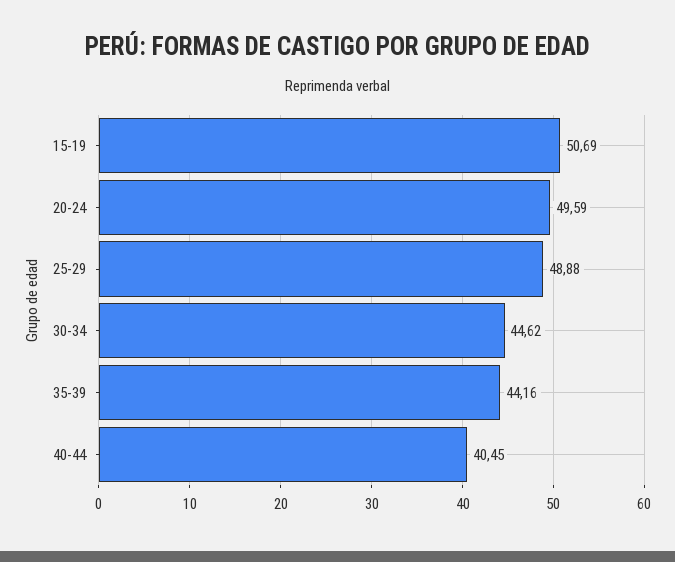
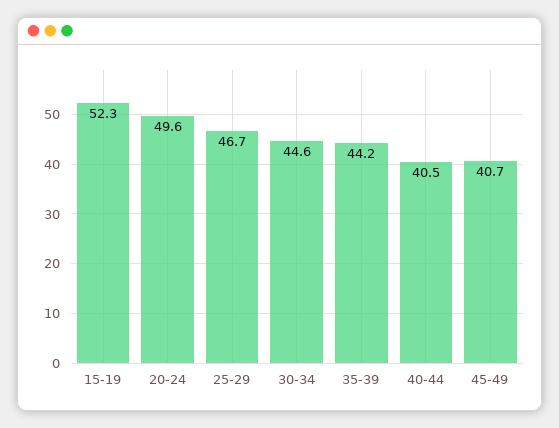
15-19: 50.69 -> 52.3
25-29: 48.88 -> 46.7
45-49: none -> 40.7

